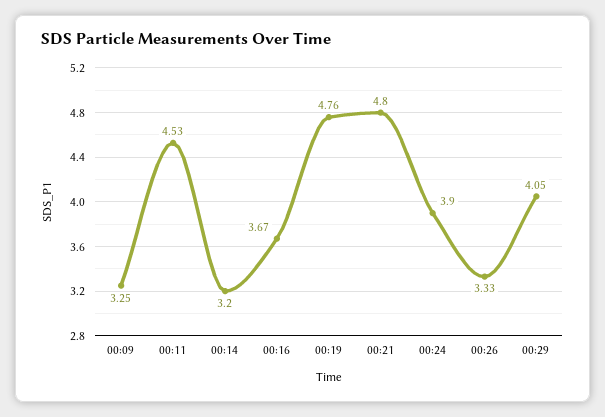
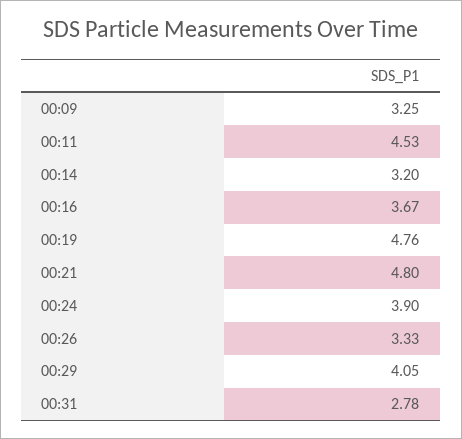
00:31: none -> 2.78

